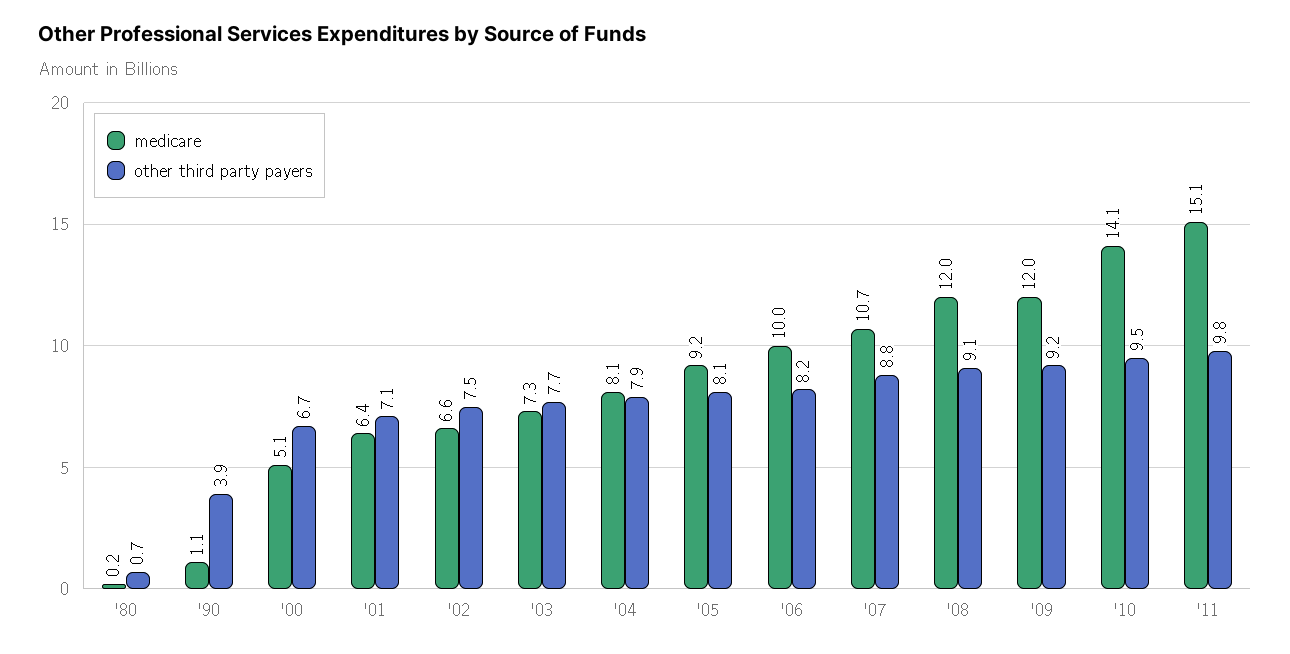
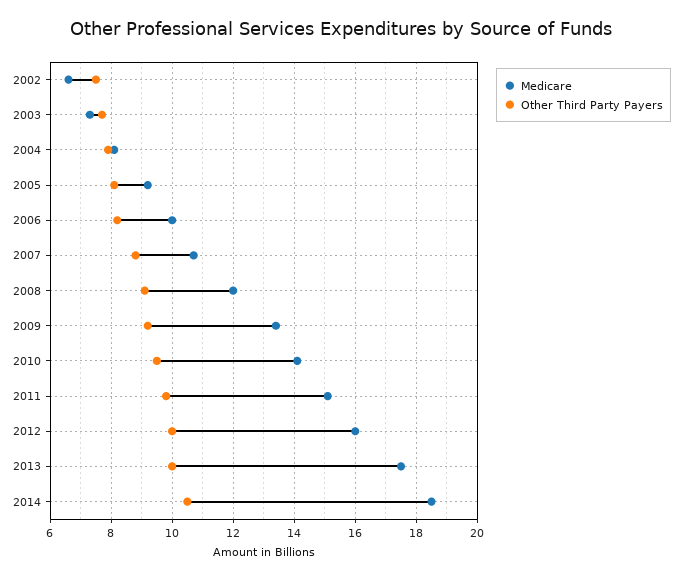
medicare, '80: 0.2 -> none
other third party payers, '80: 0.7 -> none
medicare, '90: 1.1 -> none
other third party payers, '90: 3.9 -> none
medicare, '00: 5.1 -> none
other third party payers, '00: 6.7 -> none
medicare, '01: 6.4 -> none
other third party payers, '01: 7.1 -> none
medicare, '09: 12 -> 13.5
medicare, 2012: none -> 16
other third party payers, 2012: none -> 10
medicare, 2013: none -> 17.5
other third party payers, 2013: none -> 10
medicare, 2014: none -> 18.5
other third party payers, 2014: none -> 10.5

